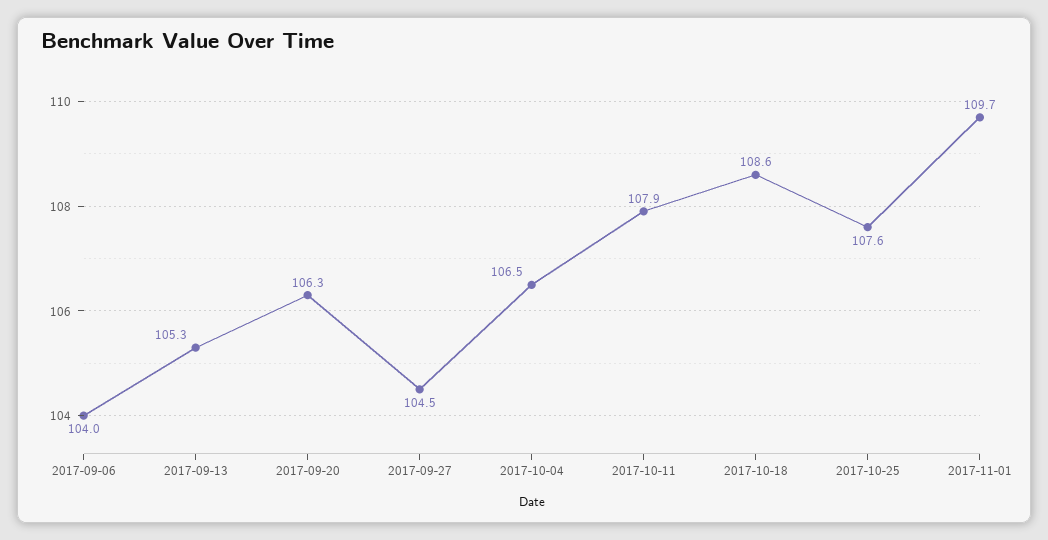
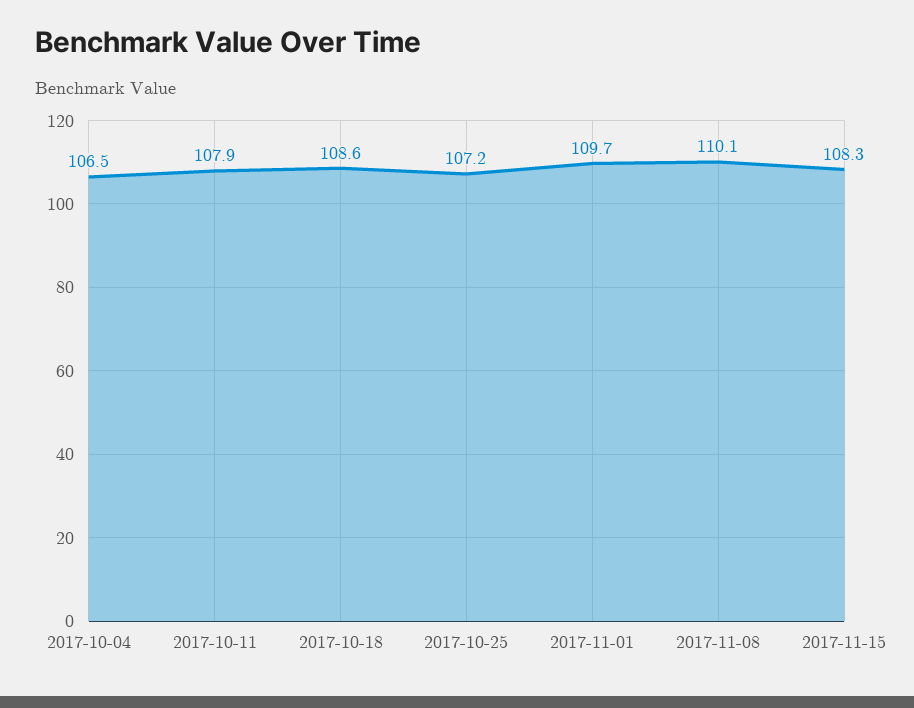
2017-09-06: 104 -> none
2017-09-13: 105.3 -> none
2017-09-20: 106.3 -> none
2017-09-27: 104.5 -> none
2017-10-25: 107.6 -> 107.2
2017-11-08: none -> 110.1
2017-11-15: none -> 108.3

